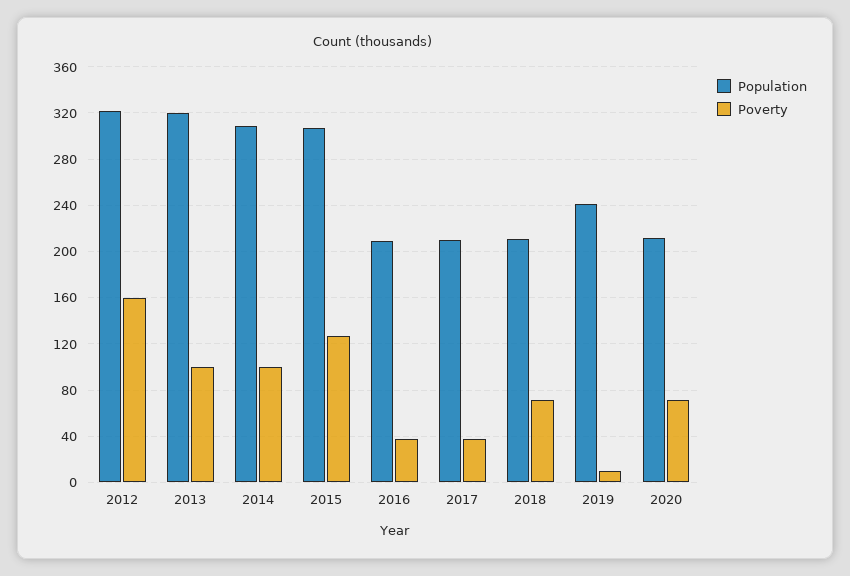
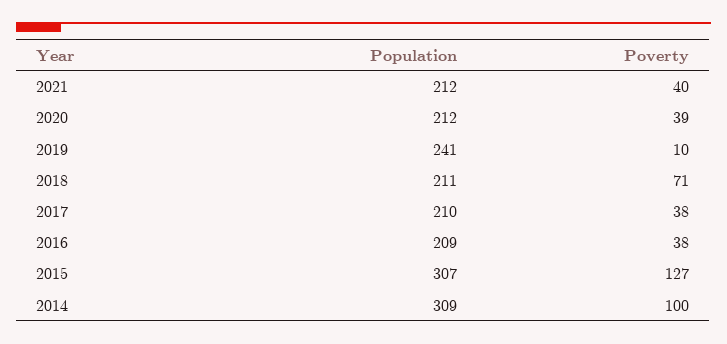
Population, 2012: 320 -> none
Poverty, 2012: 160 -> none
Population, 2013: 320 -> none
Poverty, 2013: 100 -> none
Poverty, 2020: 70 -> 39
Population, 2021: none -> 212
Poverty, 2021: none -> 40

